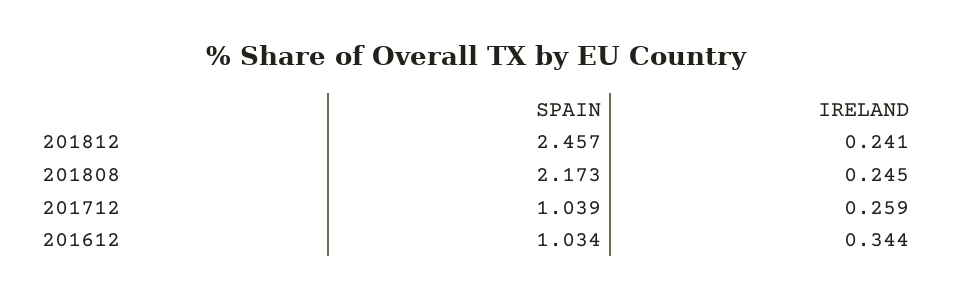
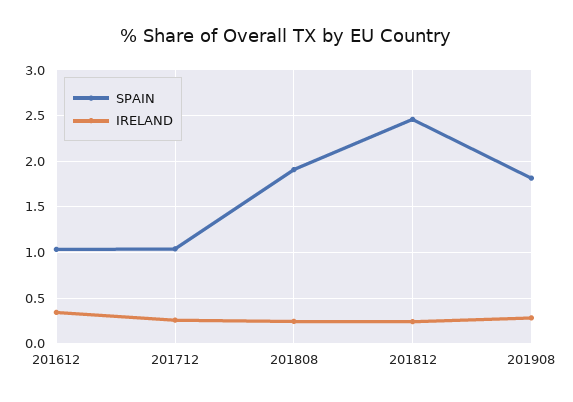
SPAIN, 201808: 2.173 -> 1.9
SPAIN, 201908: none -> 1.8
IRELAND, 201908: none -> 0.3

